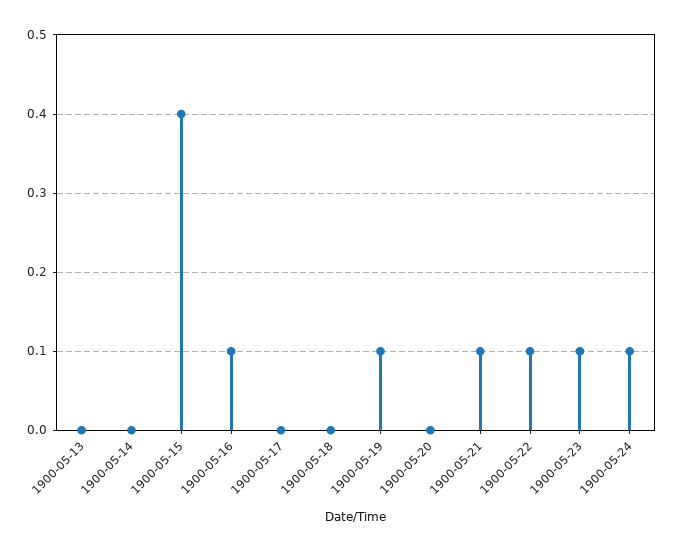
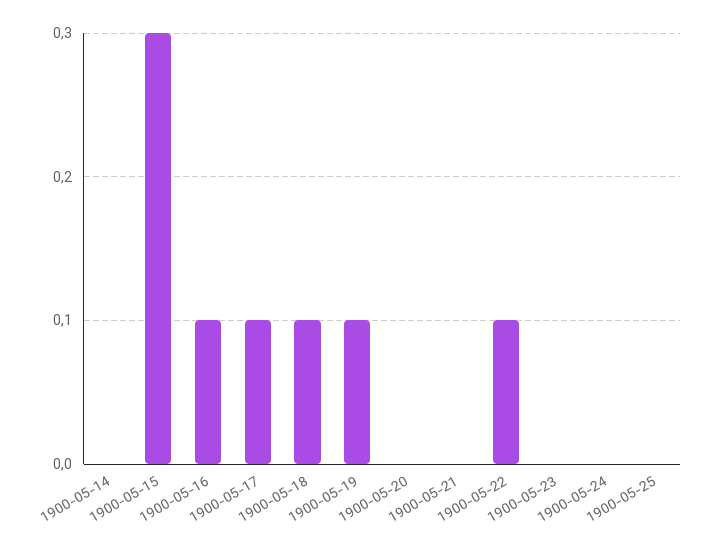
1900-05-13: 0 -> none
1900-05-15: 0.4 -> 0.3
1900-05-17: 0 -> 0.1
1900-05-18: 0 -> 0.1
1900-05-21: 0.1 -> 0
1900-05-23: 0.1 -> 0
1900-05-24: 0.1 -> 0
1900-05-25: none -> 0

